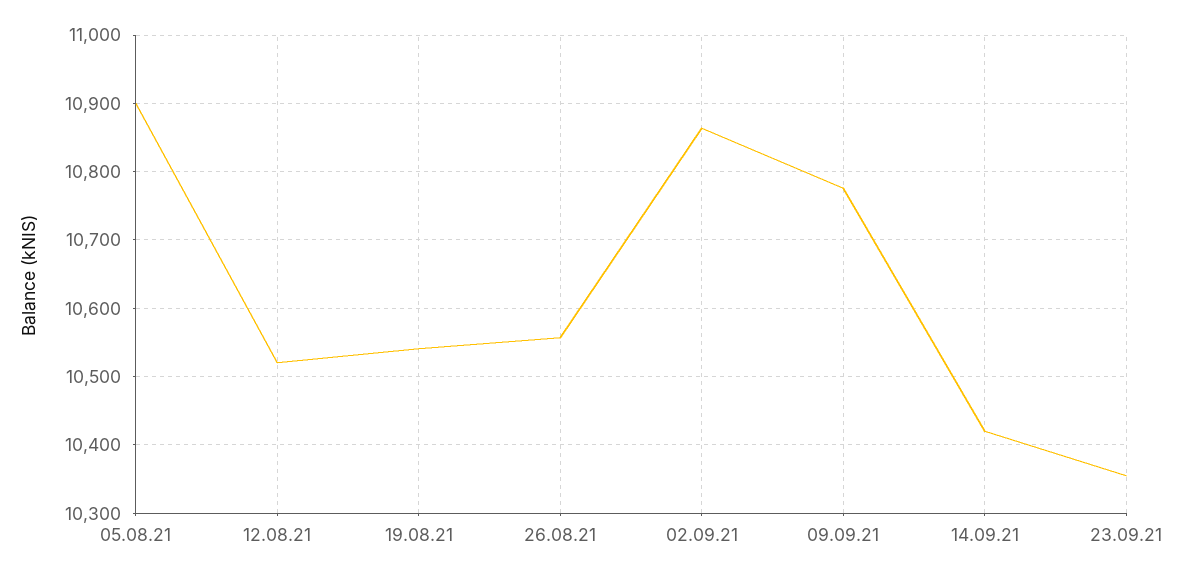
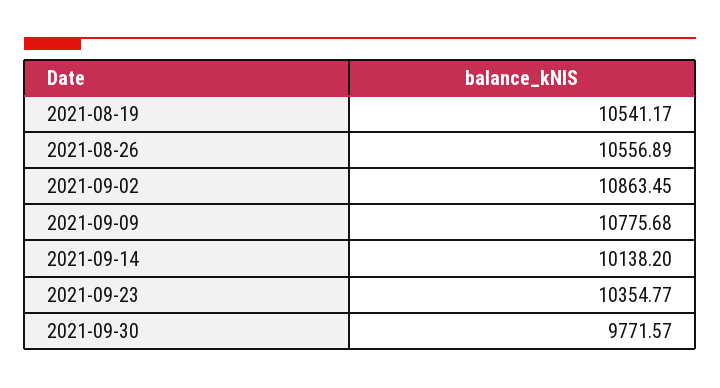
05.08.21: 10900 -> none
12.08.21: 10520 -> none
14.09.21: 10420 -> 10138.2
2021-09-30: none -> 9771.57

